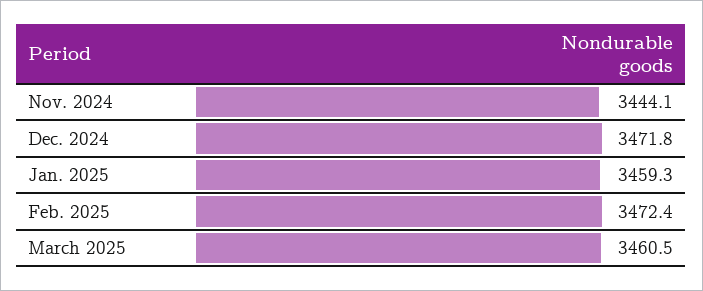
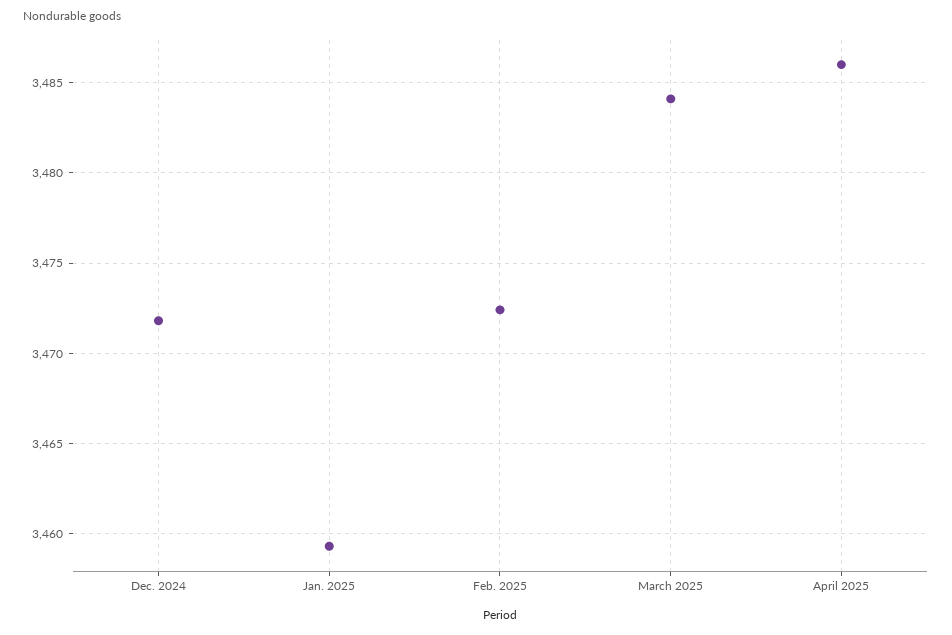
Nov. 2024: 3444.1 -> none
March 2025: 3460.5 -> 3484
April 2025: none -> 3486

